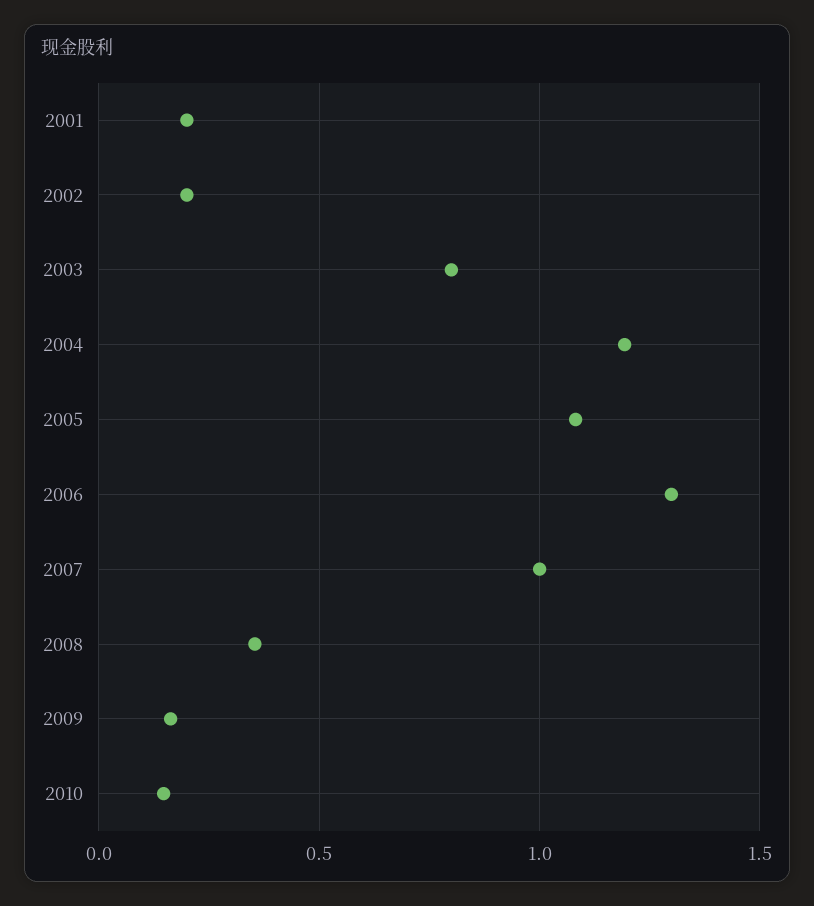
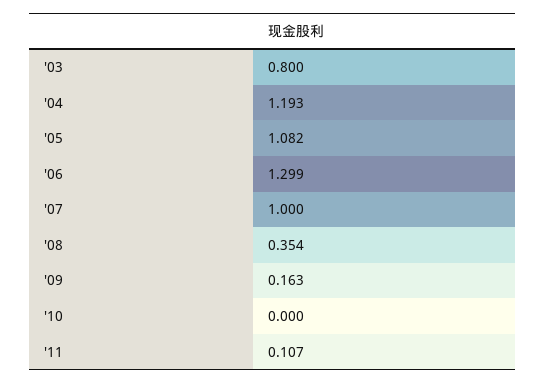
2001: 0.2 -> none
2002: 0.2 -> none
2010: 0.15 -> 0
'11: none -> 0.107

